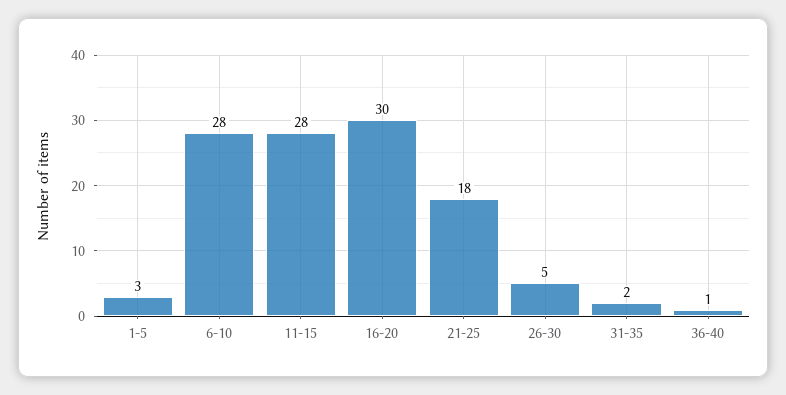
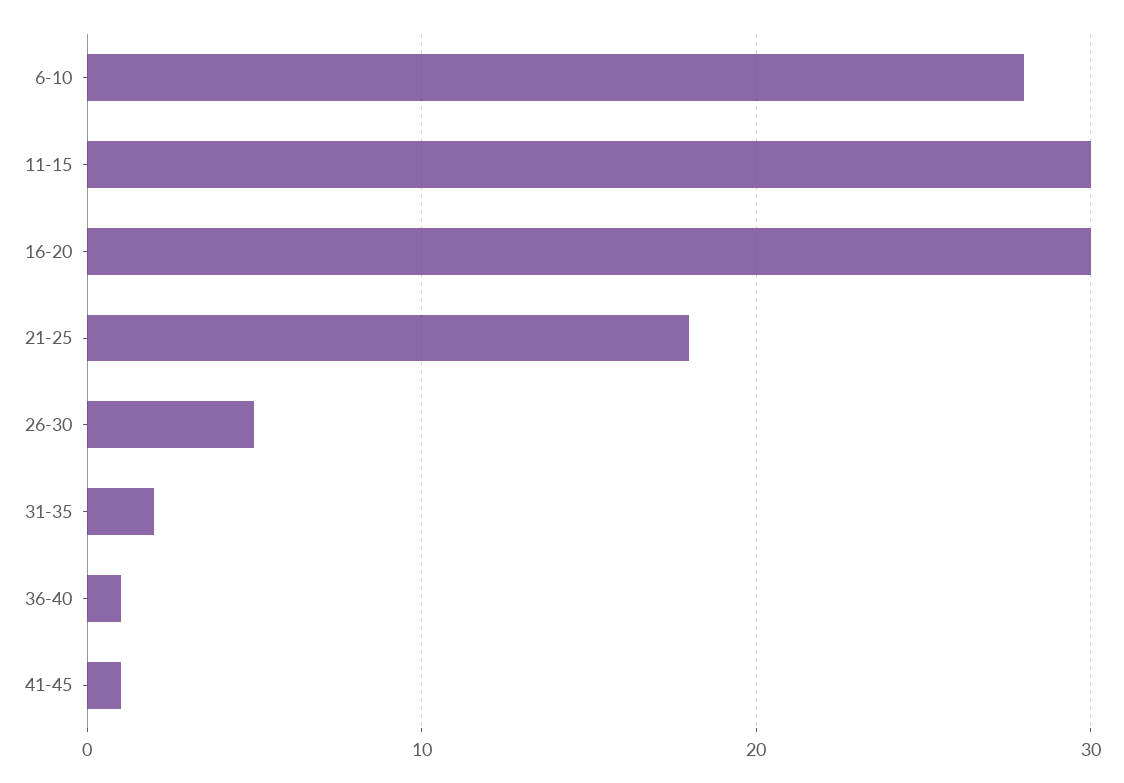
1-5: 3 -> none
11-15: 28 -> 30
41-45: none -> 1

